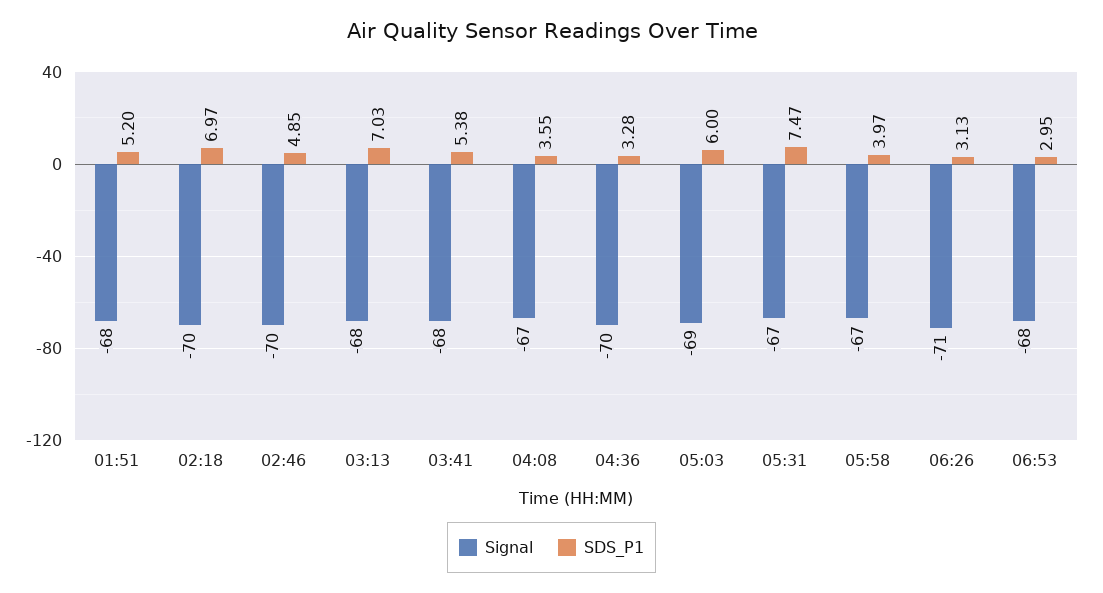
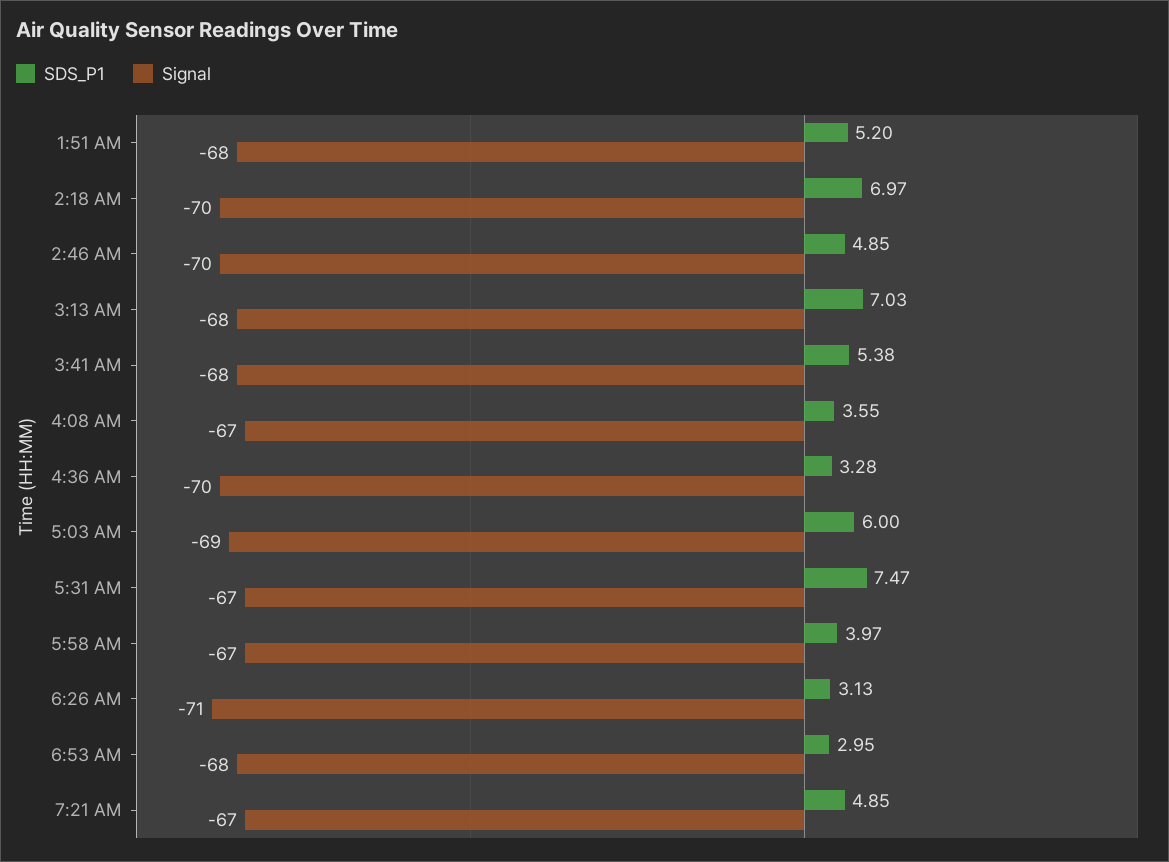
SDS_P1, 7:21 AM: none -> 4.85
Signal, 7:21 AM: none -> -67

